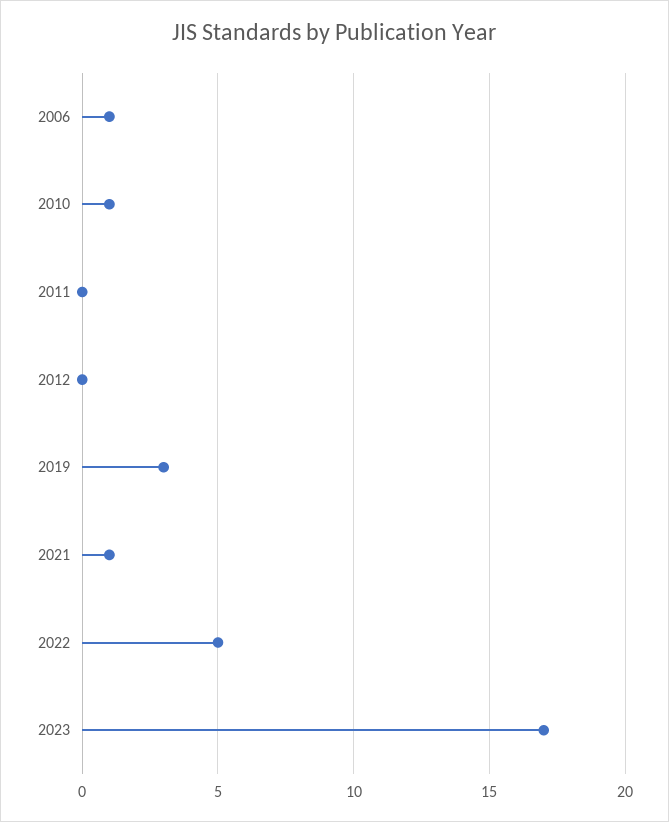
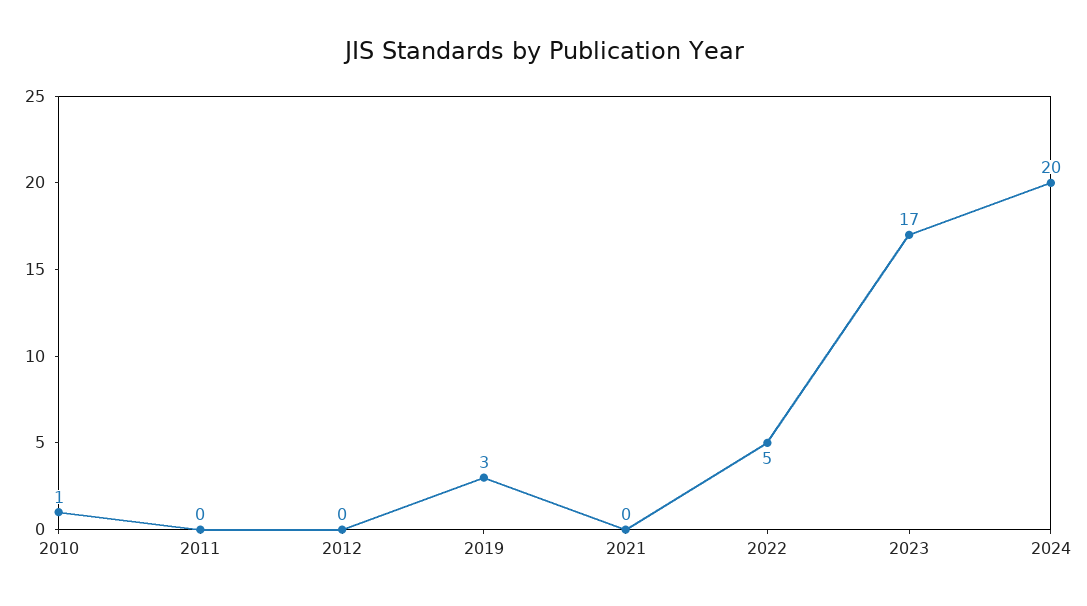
2006: 1 -> none
2021: 1 -> 0
2024: none -> 20

